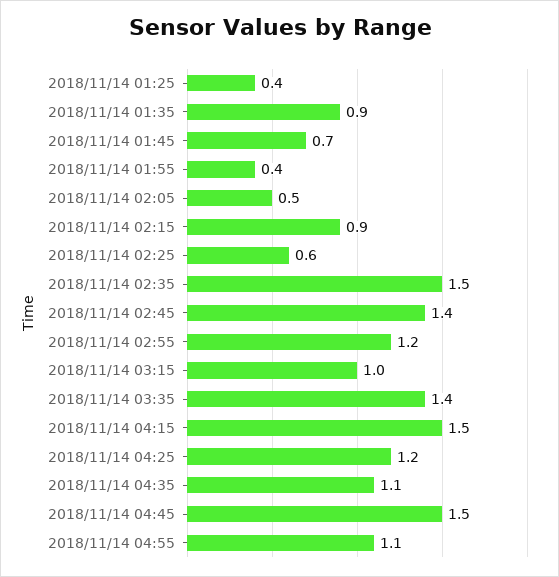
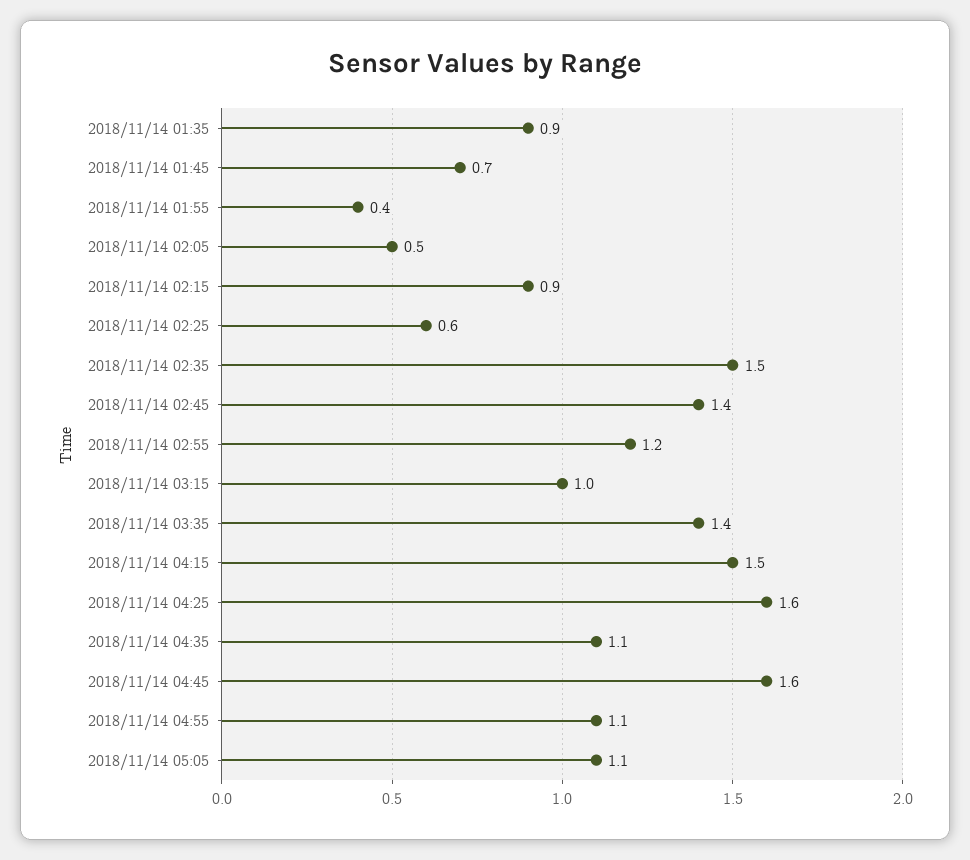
2018/11/14 01:25: 0.4 -> none
2018/11/14 04:25: 1.2 -> 1.6
2018/11/14 04:45: 1.5 -> 1.6
2018/11/14 05:05: none -> 1.1

